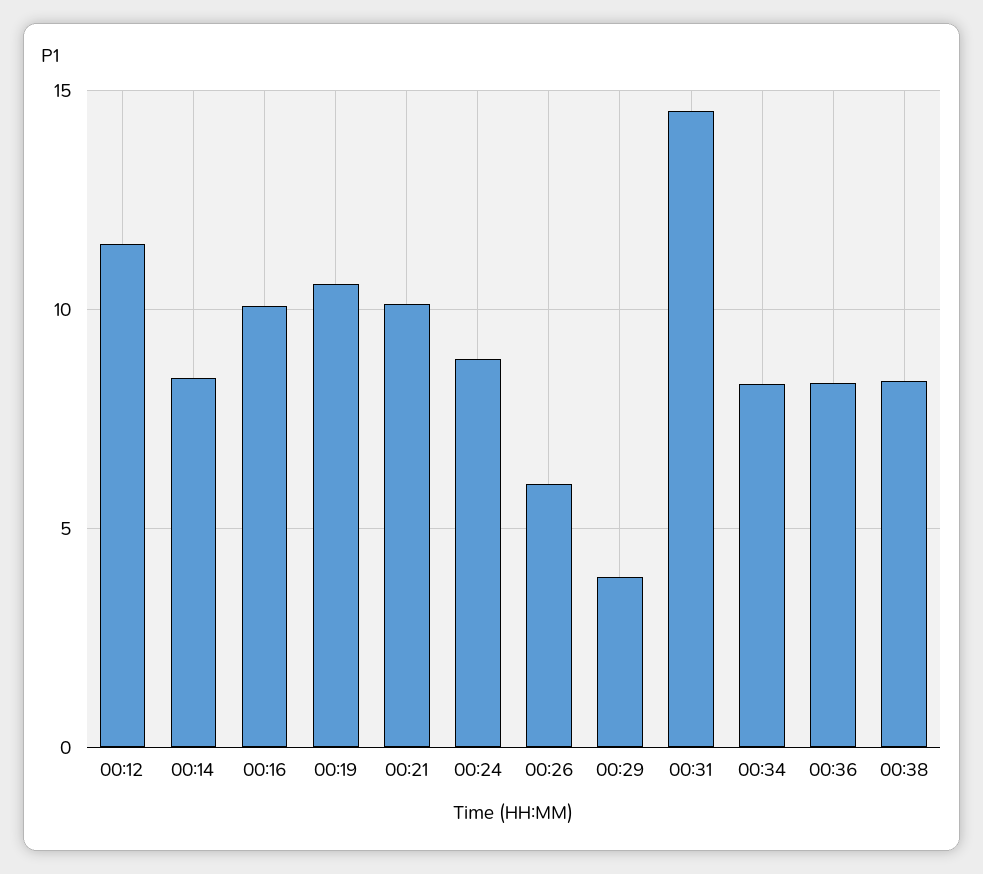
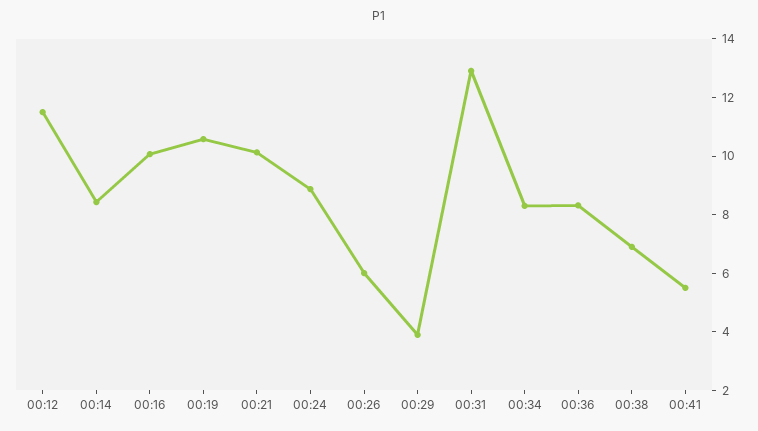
00:31: 14.5 -> 13
00:38: 8.5 -> 7
00:41: none -> 5.5

